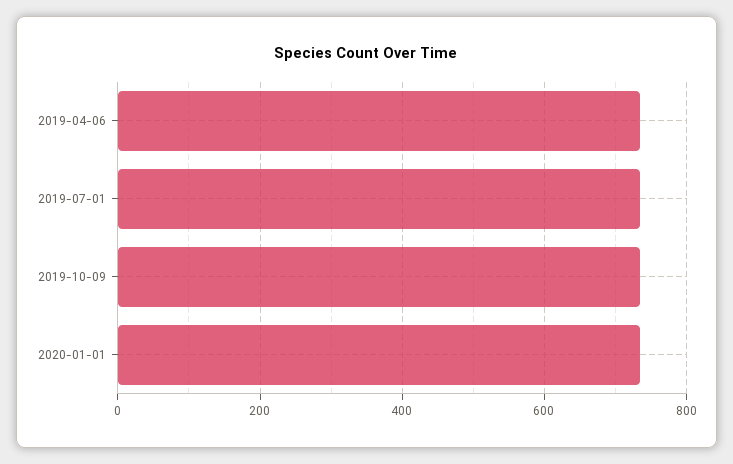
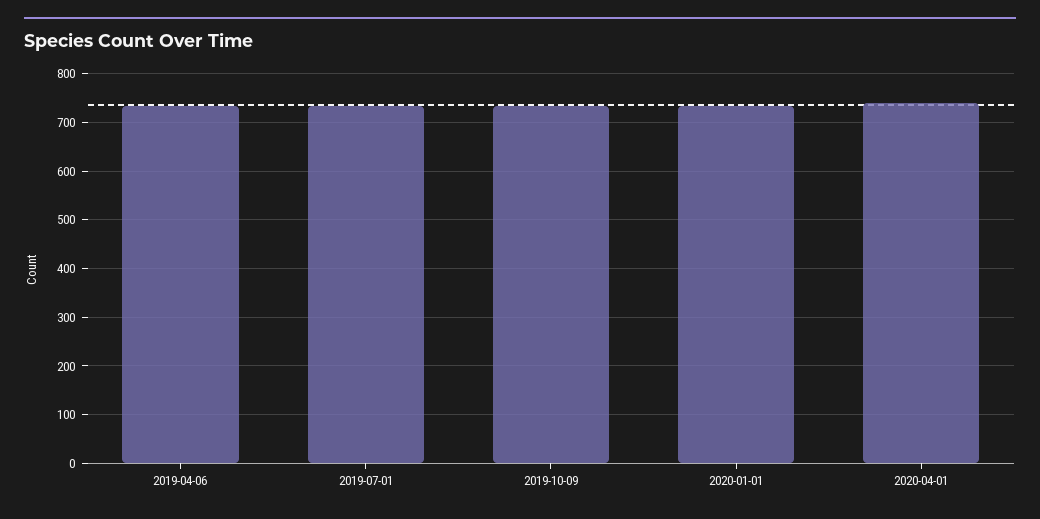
2020-04-01: none -> 740

